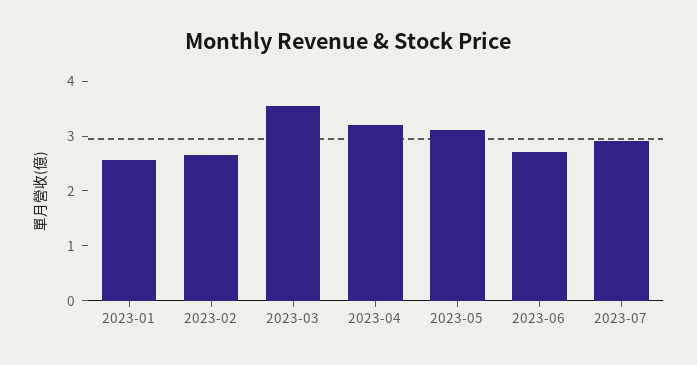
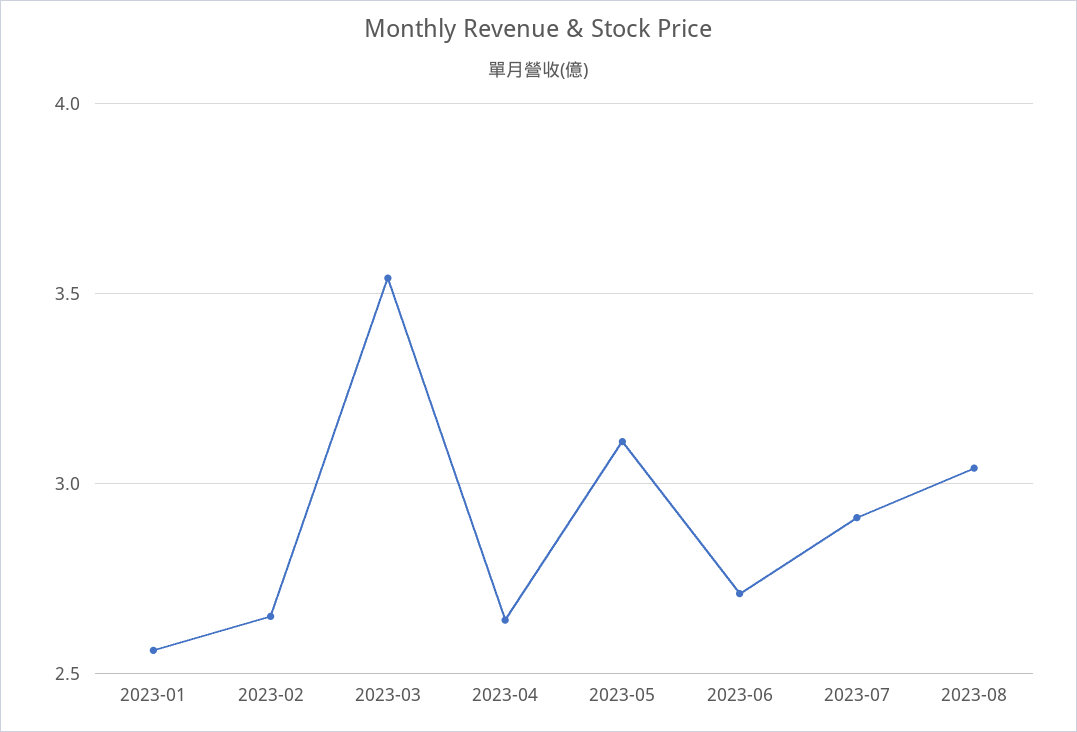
2023-04: 3.2 -> 2.65
2023-08: none -> 3.05

